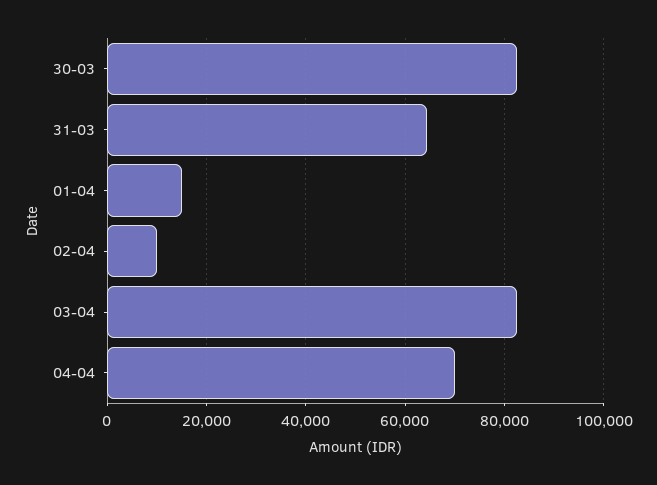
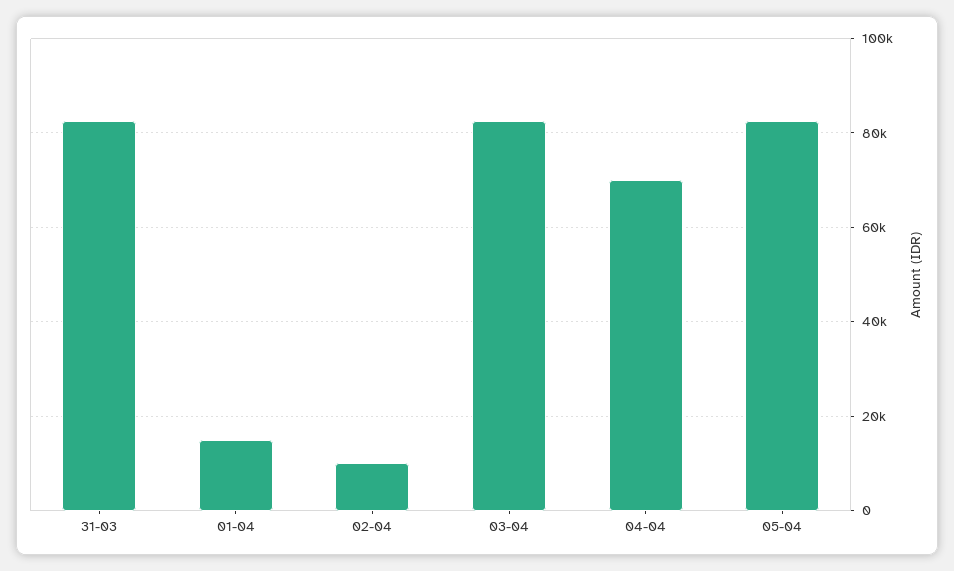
30-03: 82000 -> none
31-03: 64000 -> 82000
05-04: none -> 82000

